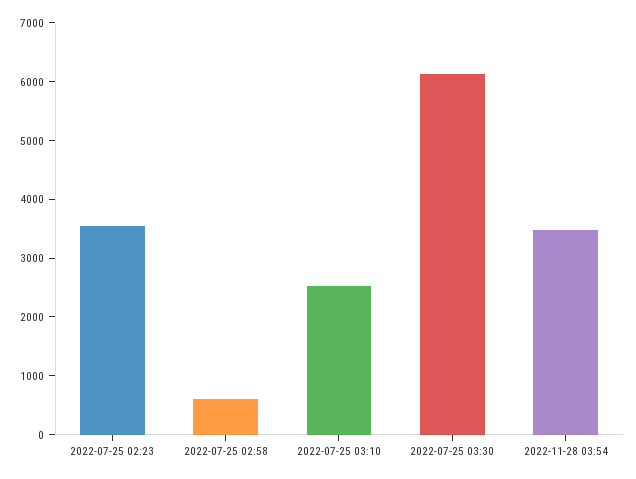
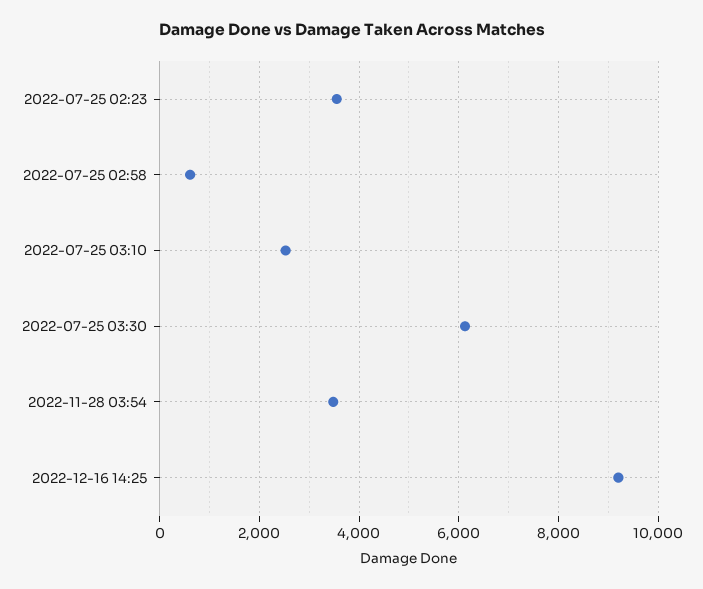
2022-12-16 14:25: none -> 9200

